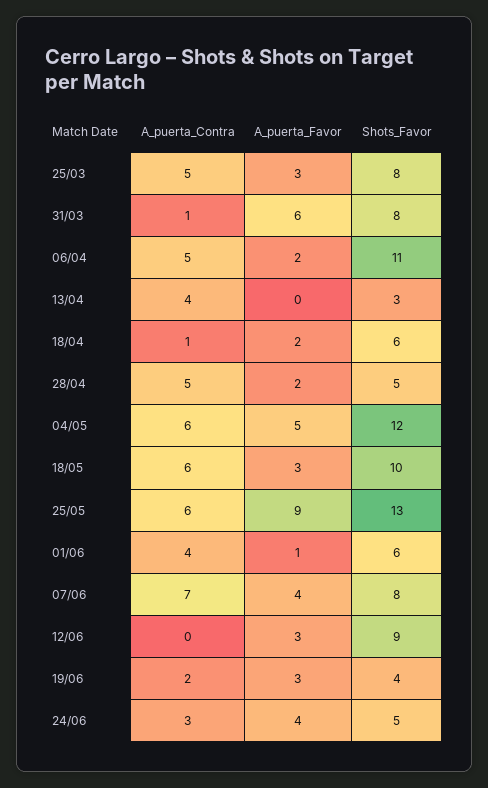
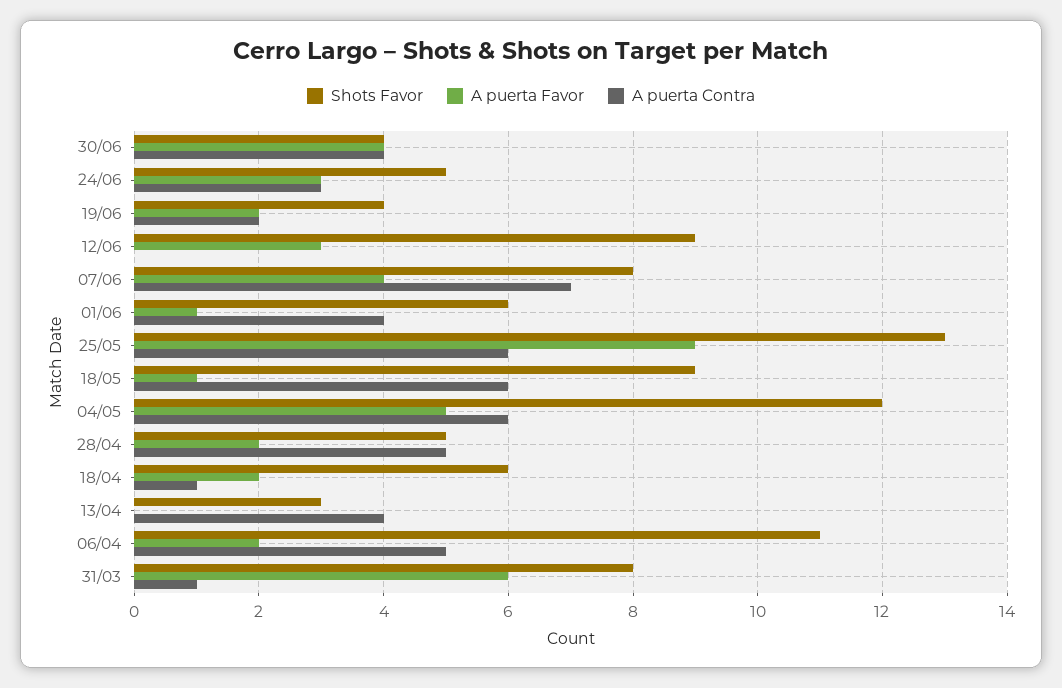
A_puerta_Contra, 25/03: 5 -> none
A_puerta_Favor, 25/03: 3 -> none
Shots_Favor, 25/03: 8 -> none
A_puerta_Favor, 18/05: 3 -> 1
Shots_Favor, 18/05: 10 -> 9
A_puerta_Favor, 19/06: 3 -> 2
A_puerta_Favor, 24/06: 4 -> 3
Shots_Favor, 30/06: none -> 4
A_puerta_Favor, 30/06: none -> 4
A_puerta_Contra, 30/06: none -> 4

